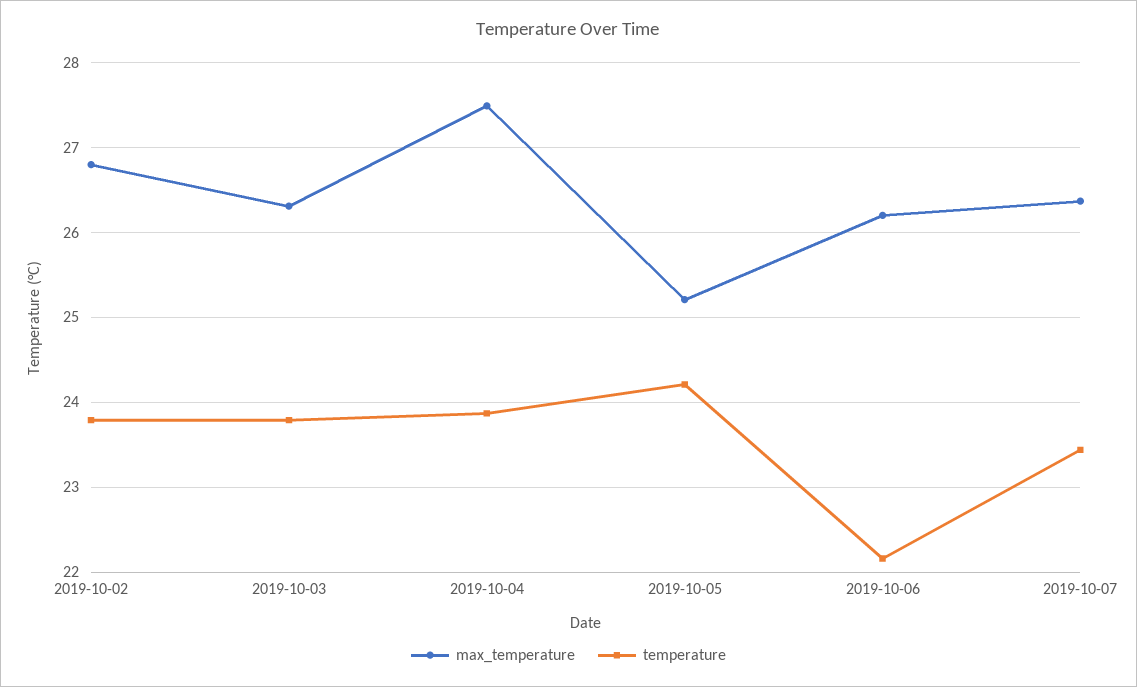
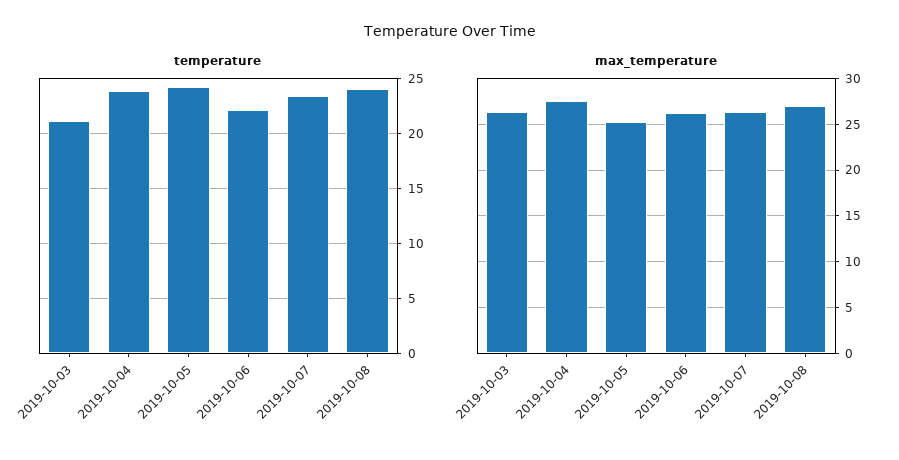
max_temperature, 2019-10-02: 26.8 -> none
temperature, 2019-10-02: 23.8 -> none
temperature, 2019-10-03: 23.8 -> 21
temperature, 2019-10-08: none -> 24
max_temperature, 2019-10-08: none -> 27

